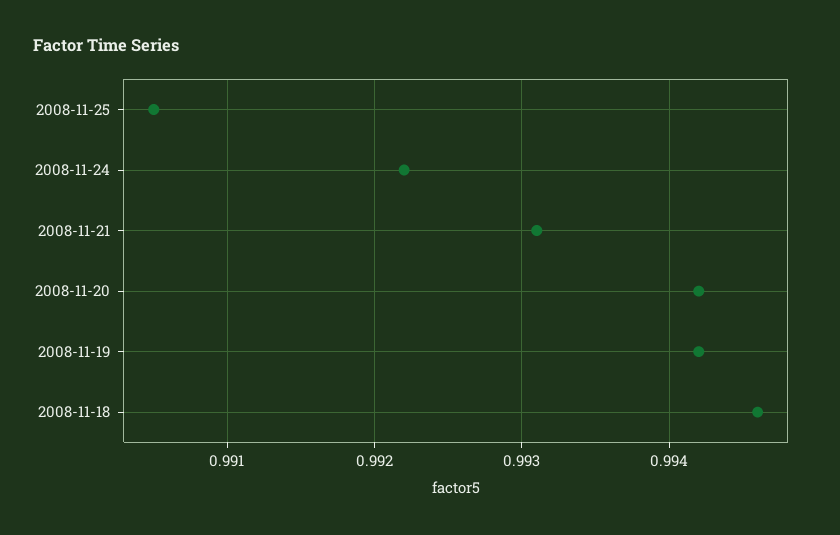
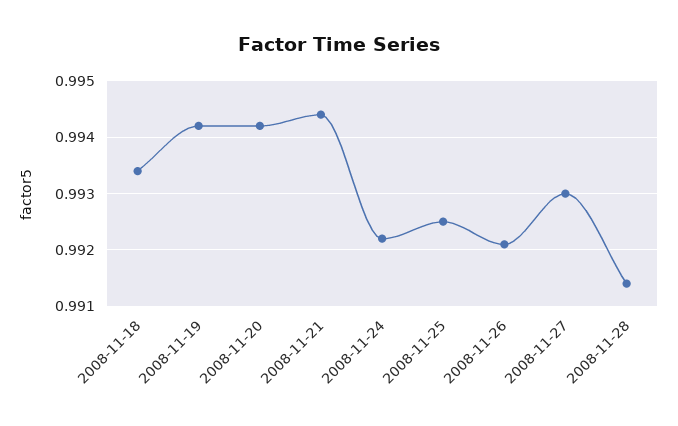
2008-11-25: 0.9905 -> 0.9925
2008-11-21: 0.9931 -> 0.9945
2008-11-18: 0.9946 -> 0.9935
2008-11-26: none -> 0.992
2008-11-27: none -> 0.993
2008-11-28: none -> 0.9915

